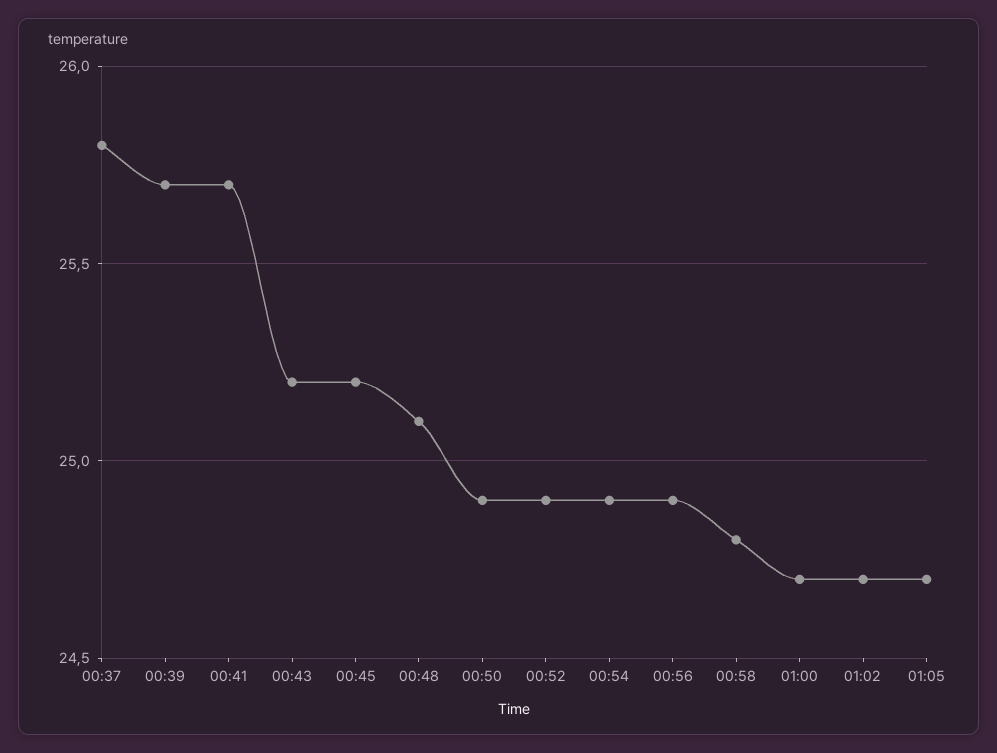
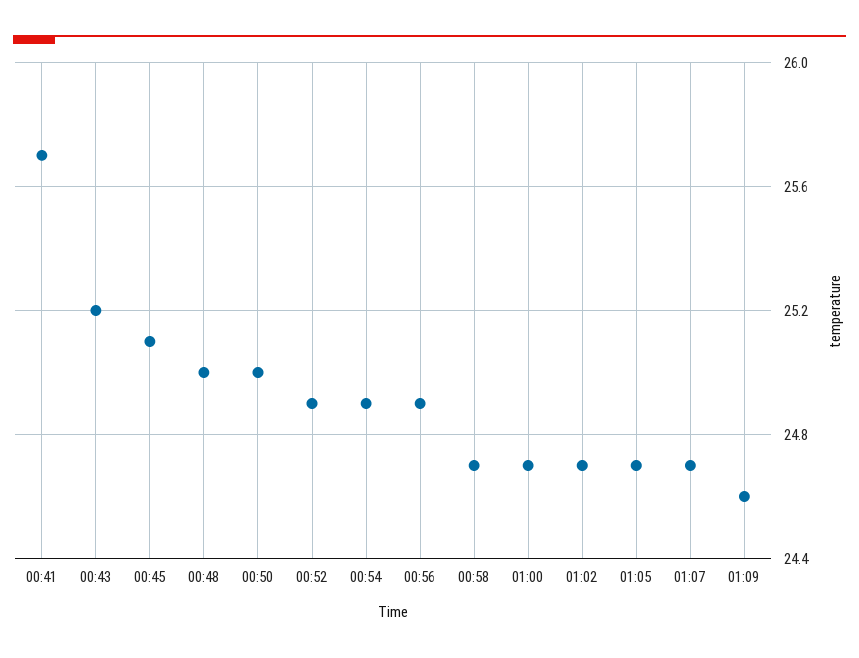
00:37: 25.8 -> none
00:39: 25.7 -> none
00:45: 25.2 -> 25.1
00:48: 25.1 -> 25
00:50: 24.9 -> 25
00:58: 24.8 -> 24.7
01:07: none -> 24.7
01:09: none -> 24.6

